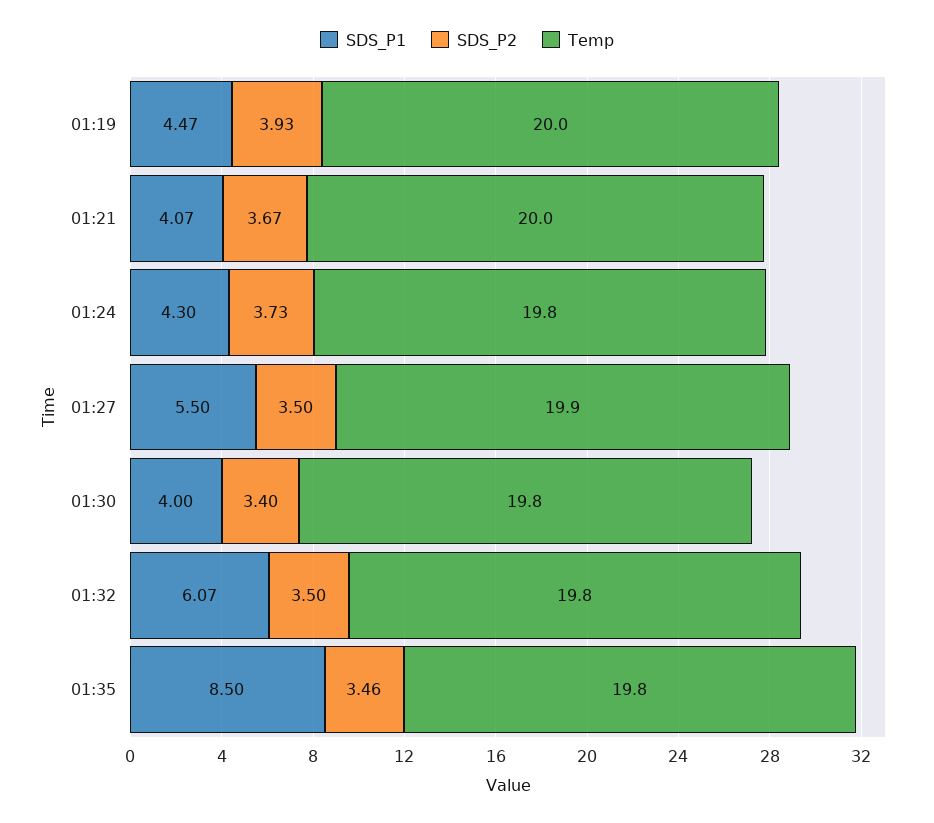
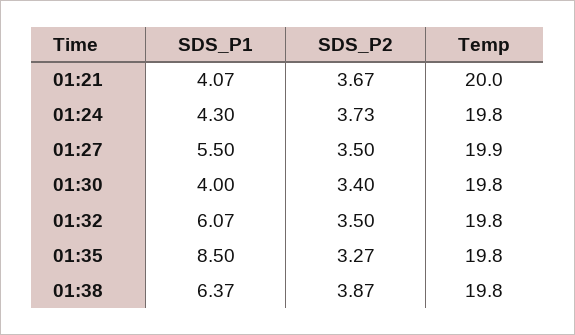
SDS_P1, 01:19: 4.47 -> none
SDS_P2, 01:19: 3.93 -> none
Temp, 01:19: 20 -> none
SDS_P2, 01:35: 3.46 -> 3.27
SDS_P1, 01:38: none -> 6.37
SDS_P2, 01:38: none -> 3.87
Temp, 01:38: none -> 19.8

